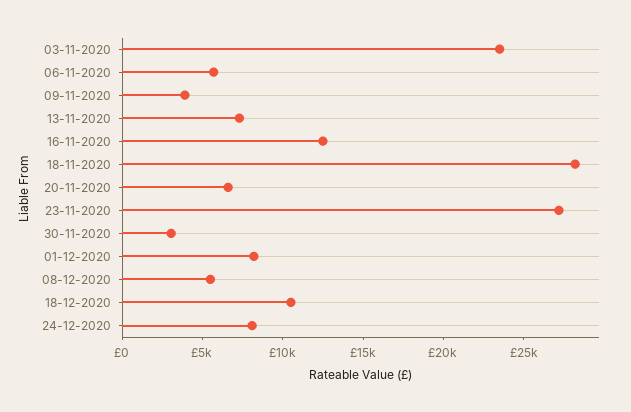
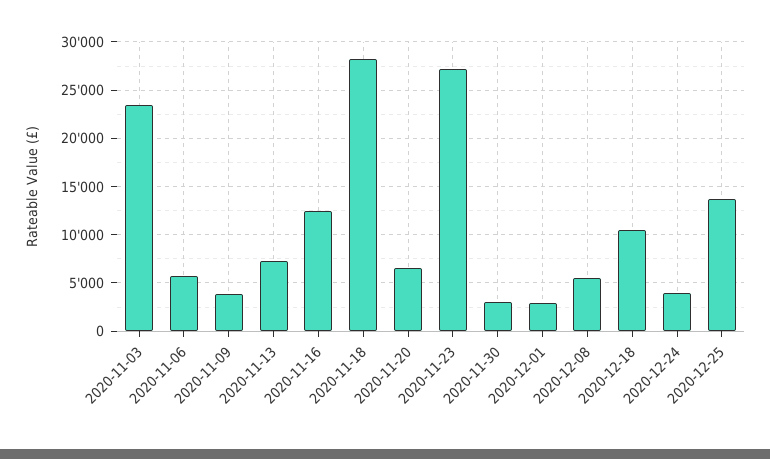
01-12-2020: 8000 -> 3000
24-12-2020: 8000 -> 4000
2020-12-25: none -> 14000

